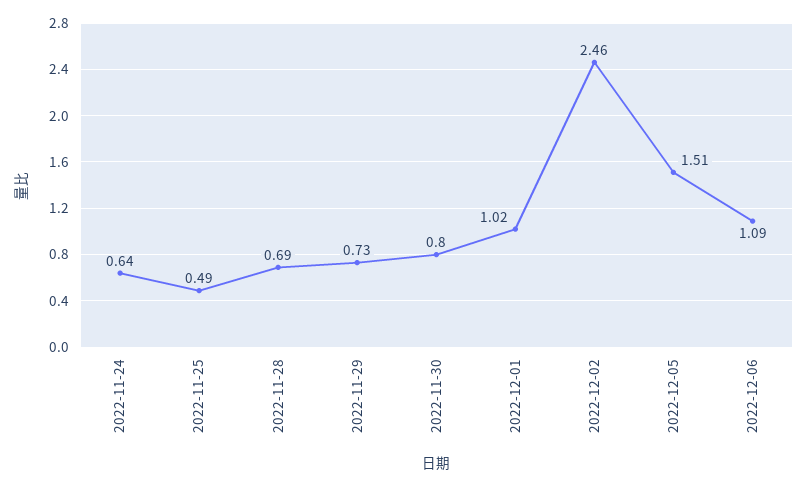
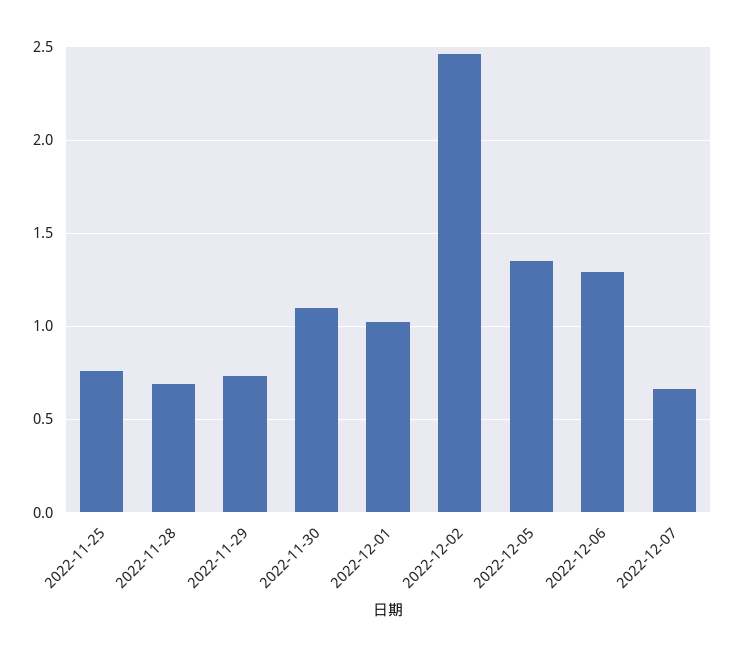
2022-11-24: 0.64 -> none
2022-11-25: 0.49 -> 0.75
2022-11-30: 0.8 -> 1.1
2022-12-05: 1.51 -> 1.35
2022-12-06: 1.09 -> 1.3
2022-12-07: none -> 0.65

